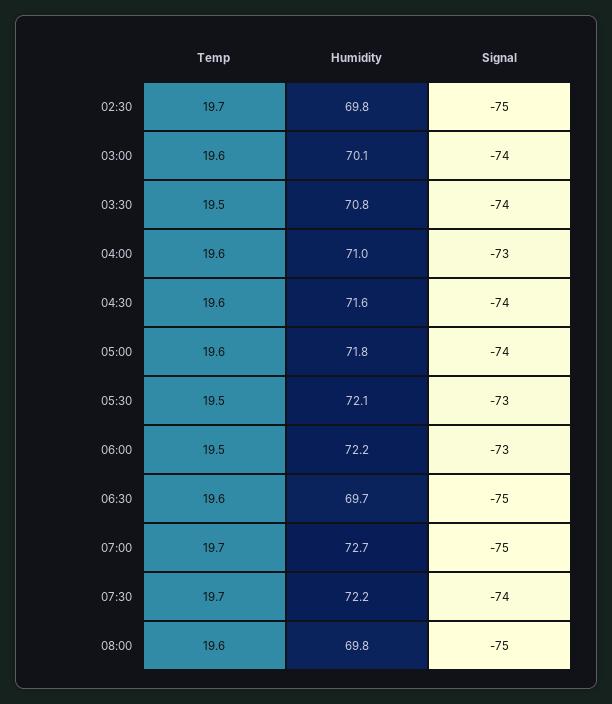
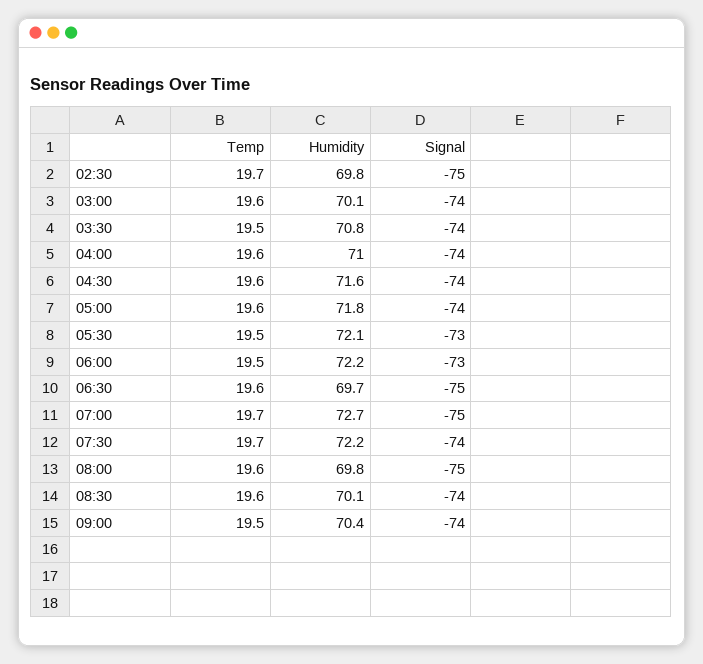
Signal, 04:00: -73 -> -74
Temp, 08:30: none -> 19.6
Humidity, 08:30: none -> 70.1
Signal, 08:30: none -> -74
Temp, 09:00: none -> 19.5
Humidity, 09:00: none -> 70.4
Signal, 09:00: none -> -74

